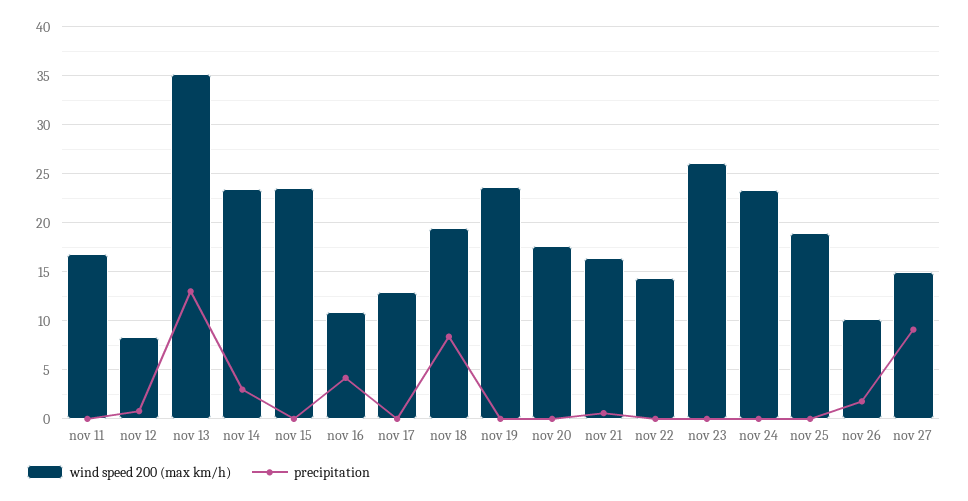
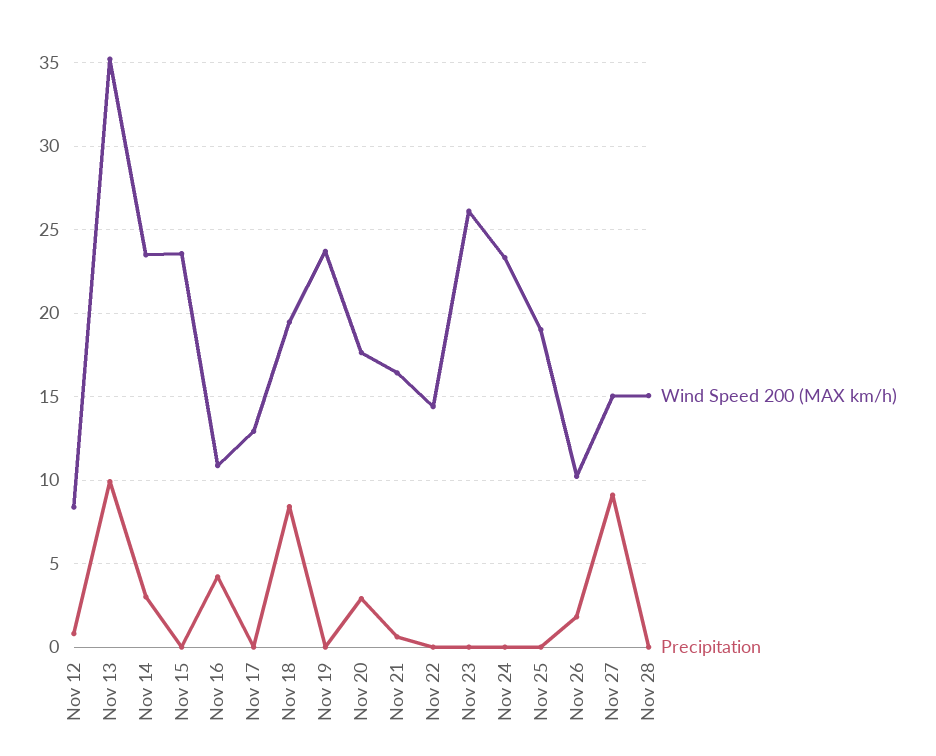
wind speed 200 (max km/h), nov 11: 17 -> none
precipitation, nov 11: 0 -> none
precipitation, nov 13: 13 -> 10
precipitation, nov 20: 0 -> 3
wind speed 200 (max km/h), Nov 28: none -> 15
precipitation, Nov 28: none -> 0

